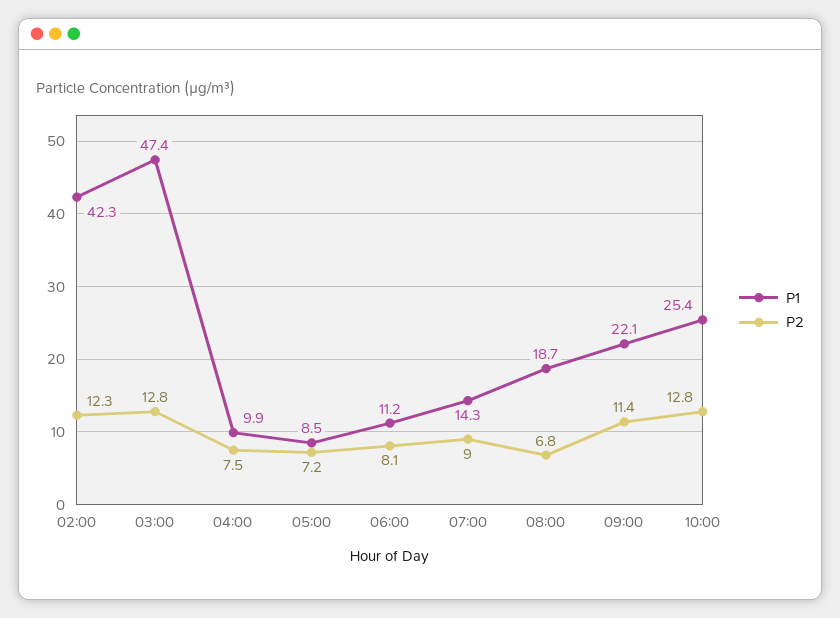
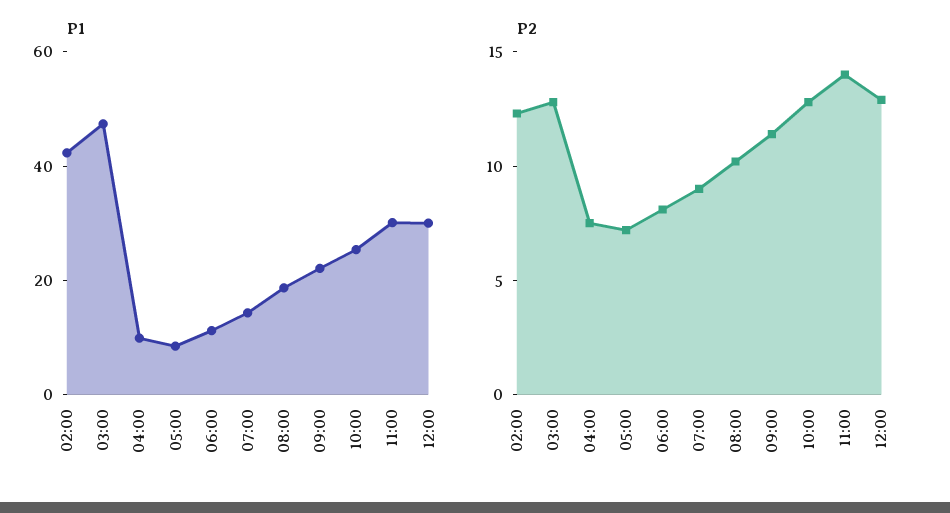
P2, 08:00: 6.8 -> 10
P1, 11:00: none -> 30
P1, 12:00: none -> 30
P2, 11:00: none -> 14
P2, 12:00: none -> 13

